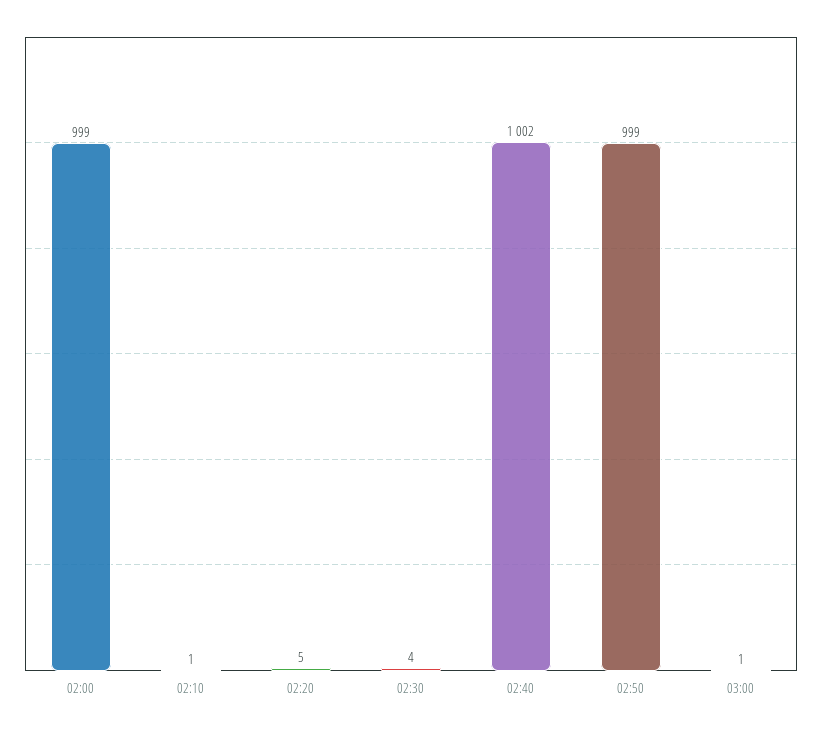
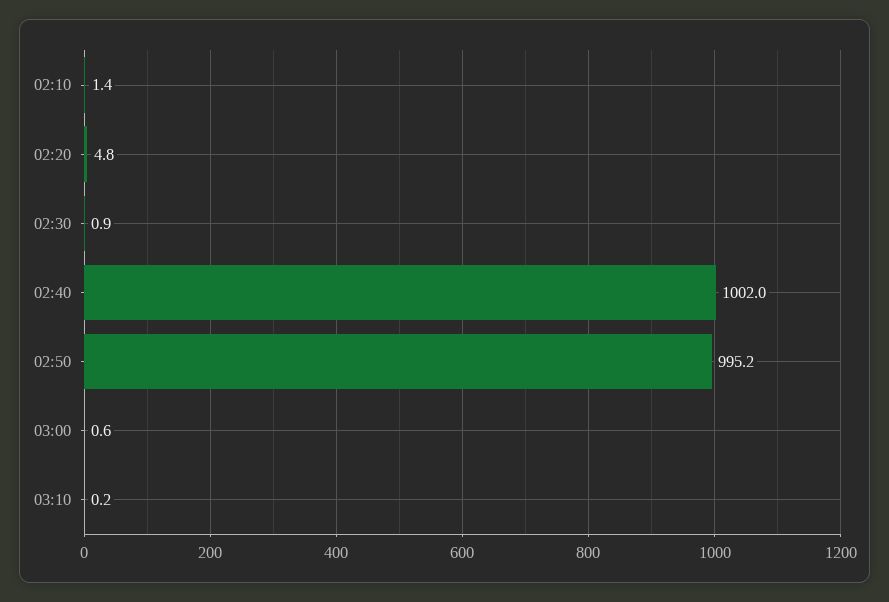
02:00: 999 -> none
02:30: 4 -> 0.9
02:50: 999 -> 995.2
03:10: none -> 0.2

